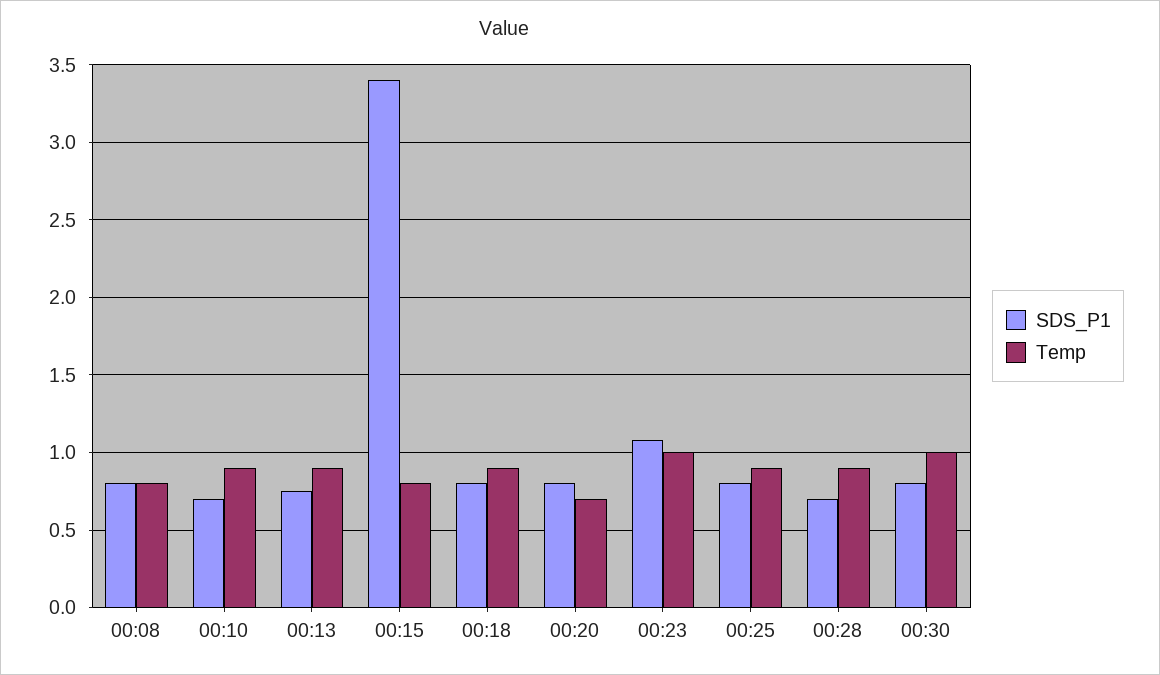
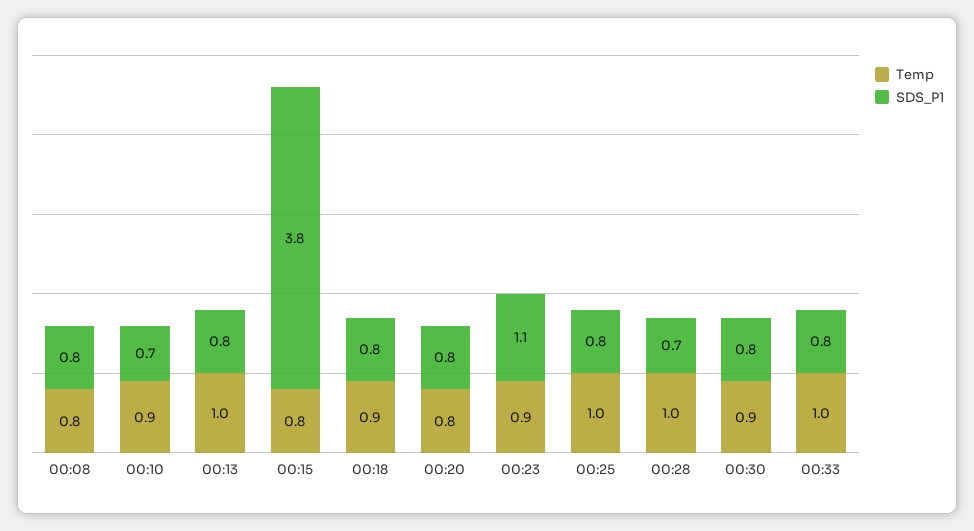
Temp, 00:13: 0.9 -> 1
SDS_P1, 00:15: 3.4 -> 3.8
Temp, 00:20: 0.7 -> 0.8
Temp, 00:23: 1 -> 0.9
Temp, 00:25: 0.9 -> 1
Temp, 00:28: 0.9 -> 1
Temp, 00:30: 1 -> 0.9
Temp, 00:33: none -> 1
SDS_P1, 00:33: none -> 0.8

